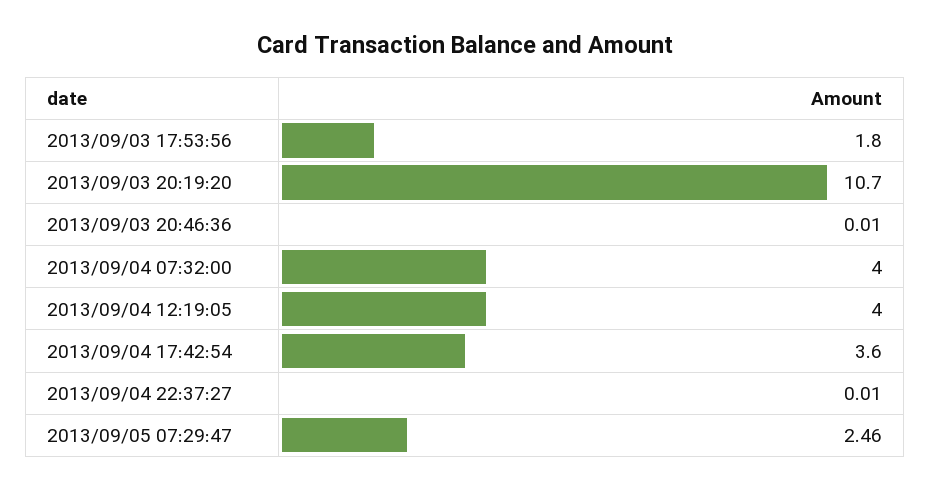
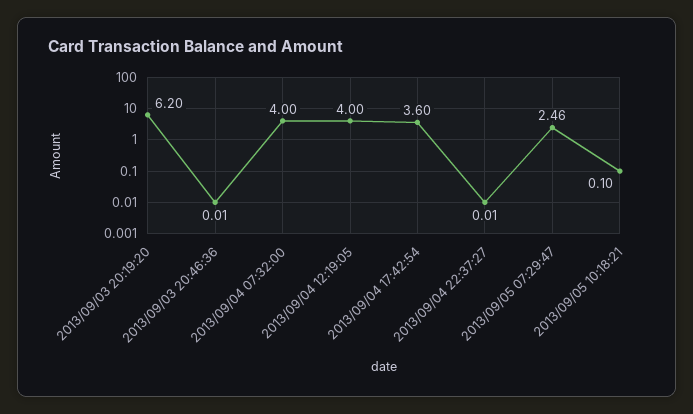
2013/09/03 17:53:56: 1.8 -> none
2013/09/03 20:19:20: 10.7 -> 6.2
2013/09/05 10:18:21: none -> 0.1

